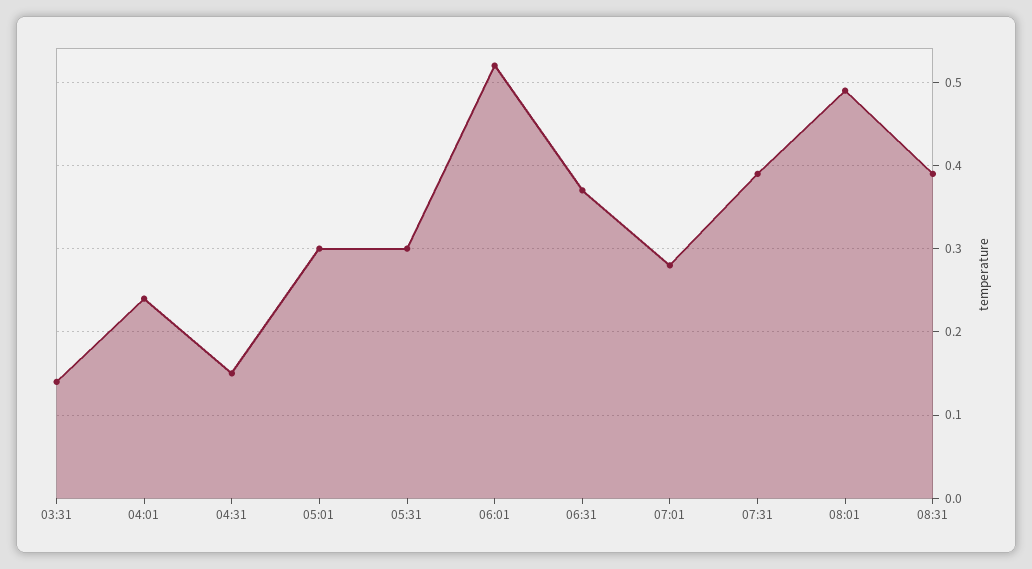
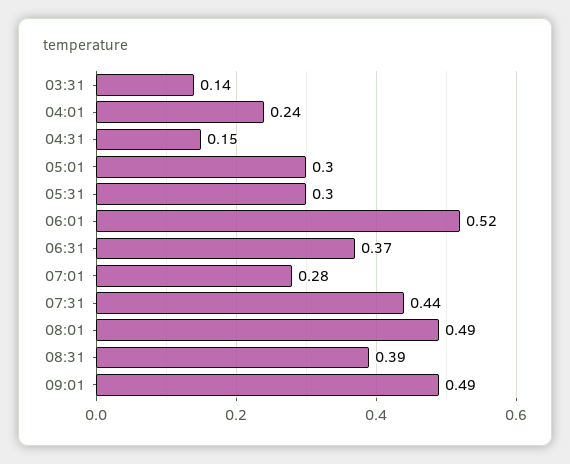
07:31: 0.39 -> 0.44
09:01: none -> 0.49

